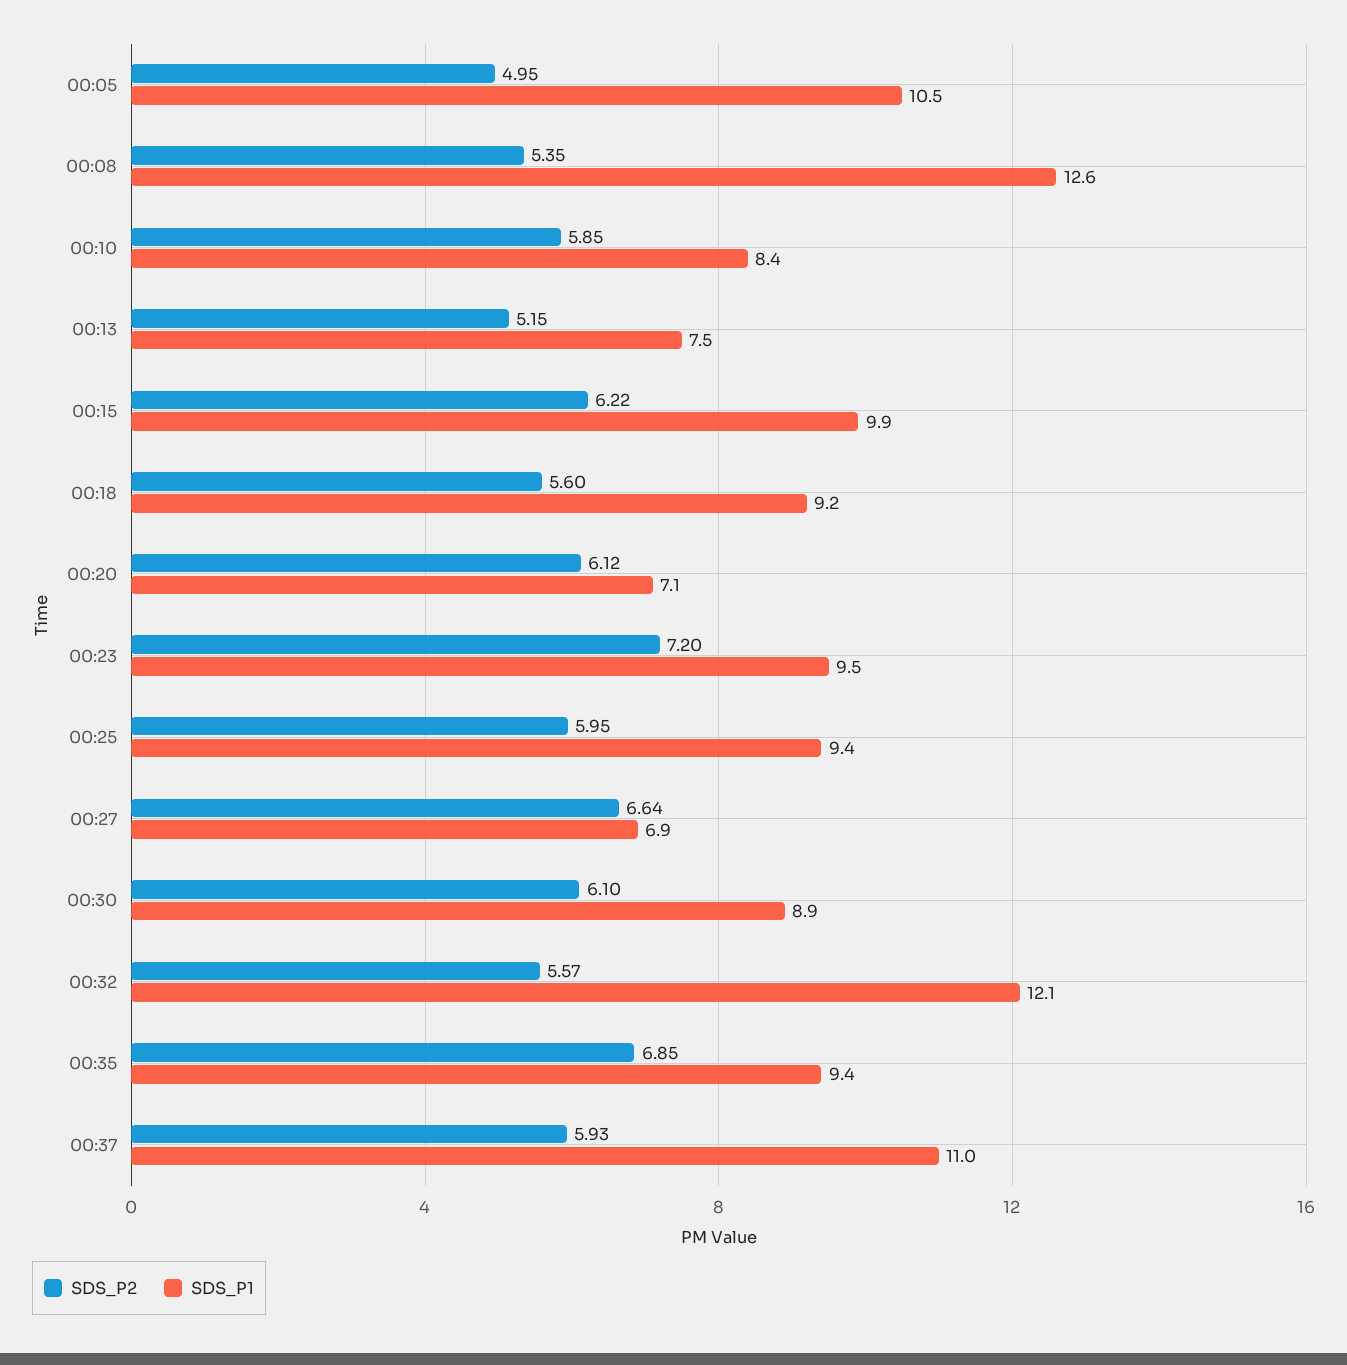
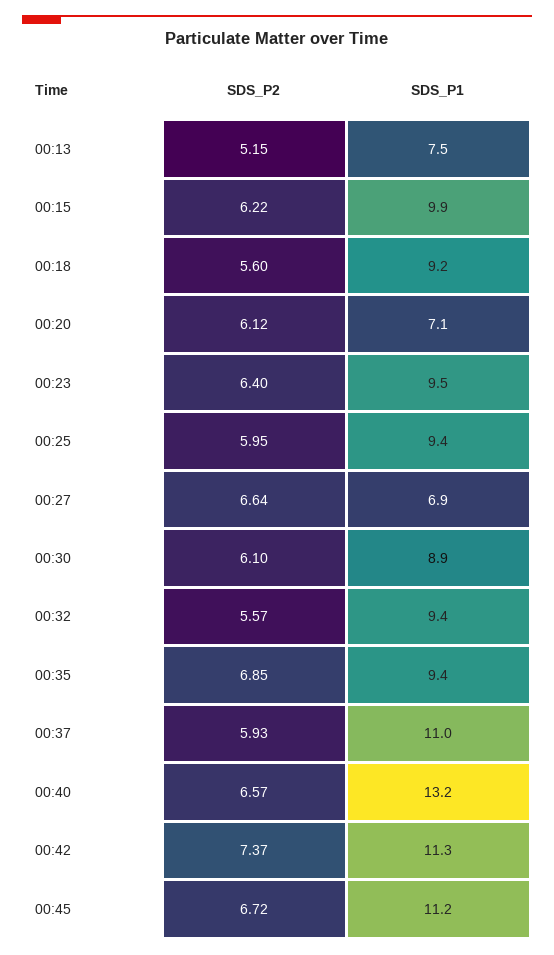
SDS_P2, 00:05: 4.95 -> none
SDS_P1, 00:05: 10.5 -> none
SDS_P2, 00:08: 5.35 -> none
SDS_P1, 00:08: 12.6 -> none
SDS_P2, 00:10: 5.85 -> none
SDS_P1, 00:10: 8.4 -> none
SDS_P2, 00:23: 7.2 -> 6.4
SDS_P1, 00:32: 12.1 -> 9.4
SDS_P2, 00:40: none -> 6.57
SDS_P1, 00:40: none -> 13.2
SDS_P2, 00:42: none -> 7.37
SDS_P1, 00:42: none -> 11.3
SDS_P2, 00:45: none -> 6.72
SDS_P1, 00:45: none -> 11.2

